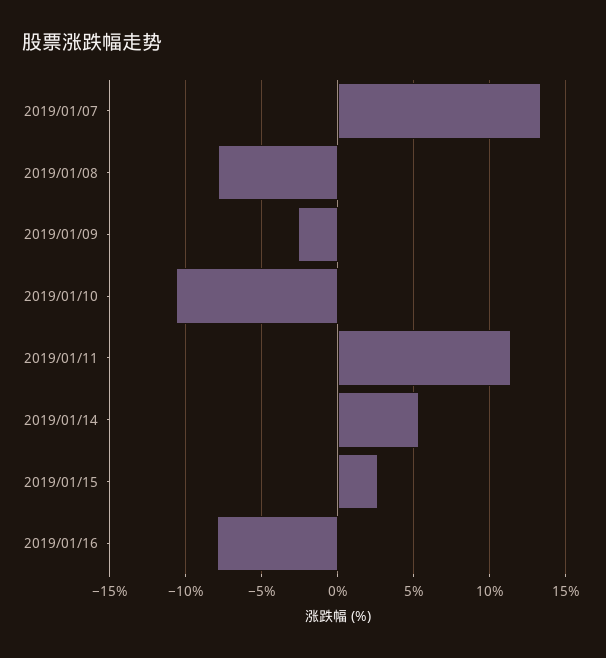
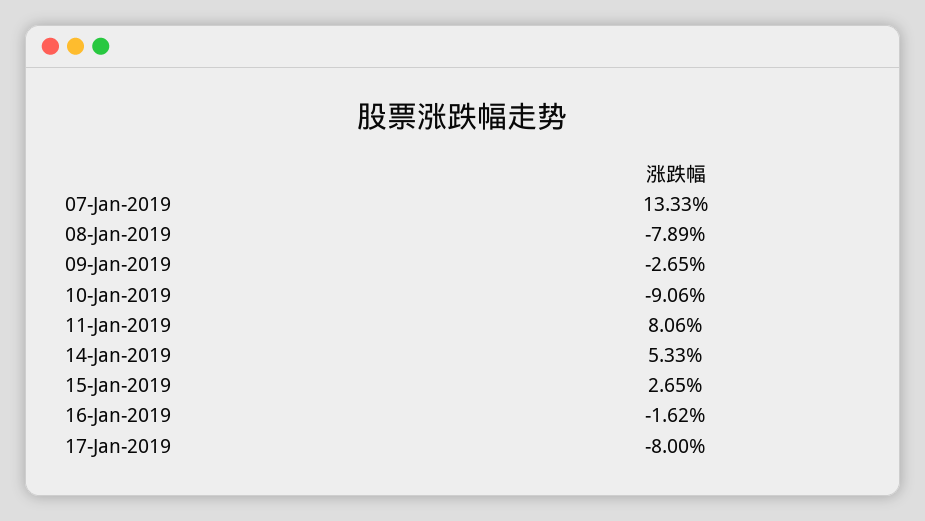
2019/01/10: -10.5 -> -9.06
2019/01/11: 11.5 -> 8.06
2019/01/16: -8 -> -1.62
17-Jan-2019: none -> -8

